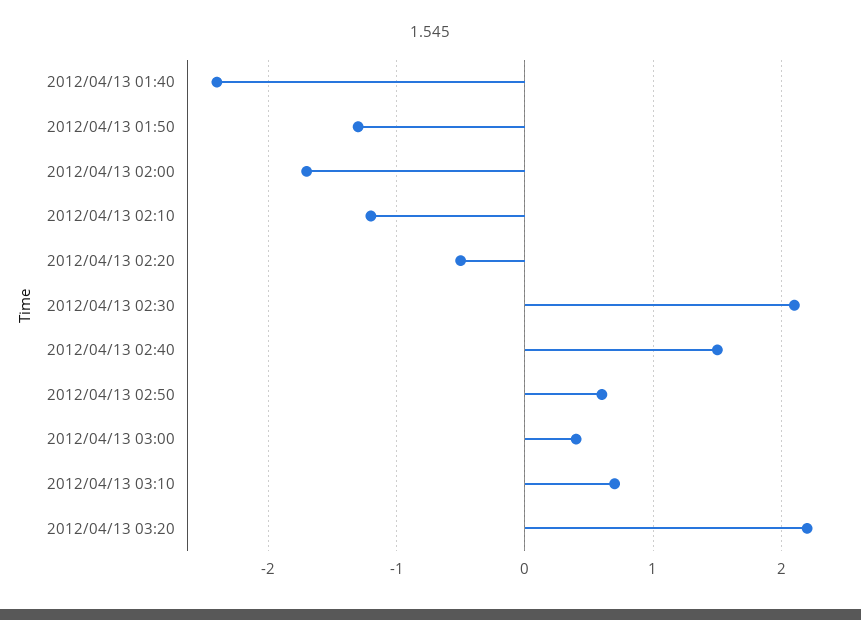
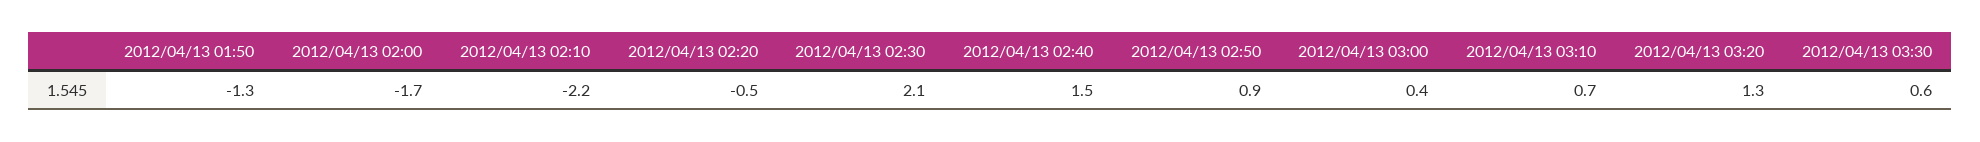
2012/04/13 01:40: -2.4 -> none
2012/04/13 02:10: -1.2 -> -2.2
2012/04/13 02:50: 0.6 -> 0.9
2012/04/13 03:20: 2.2 -> 1.3
2012/04/13 03:30: none -> 0.6

